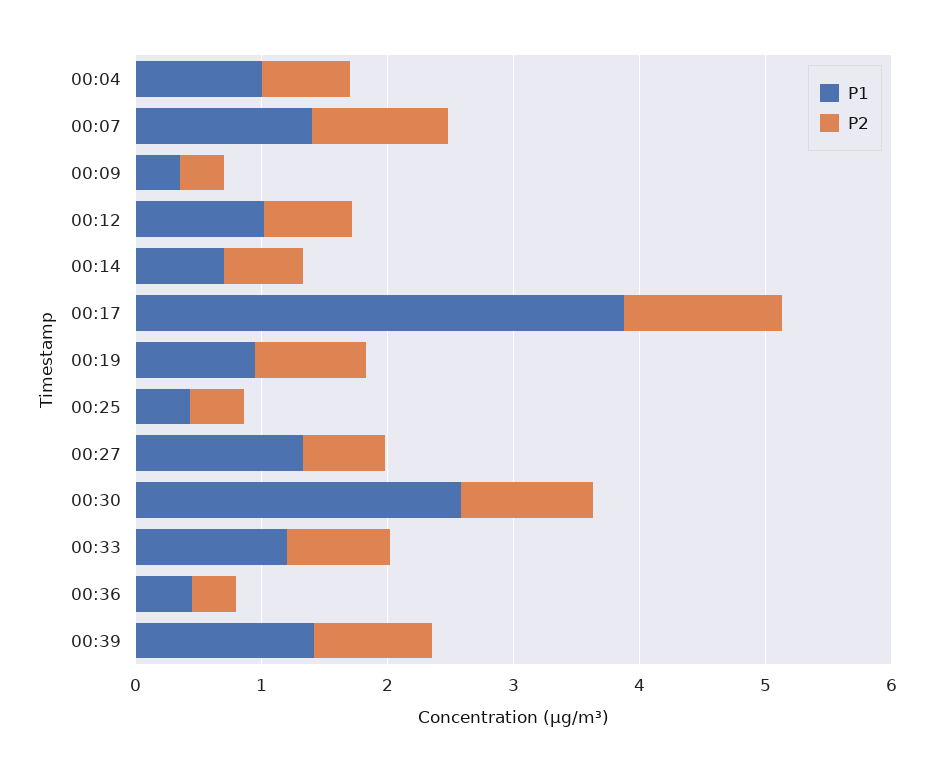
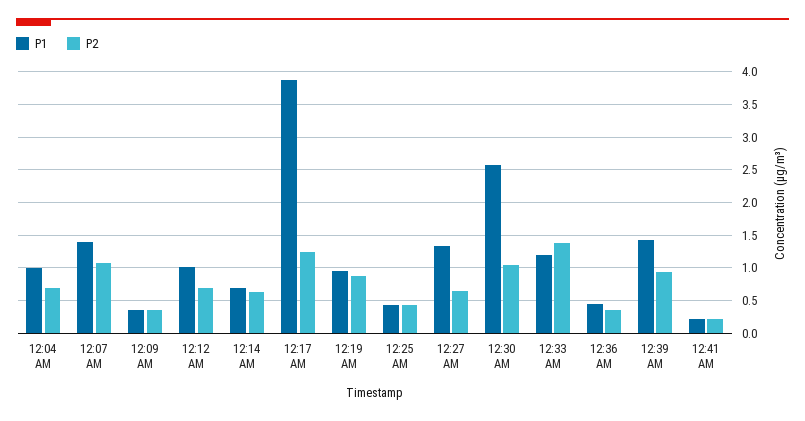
P2, 00:33: 0.8 -> 1.4
P1, 12:41 AM: none -> 0.2
P2, 12:41 AM: none -> 0.2

